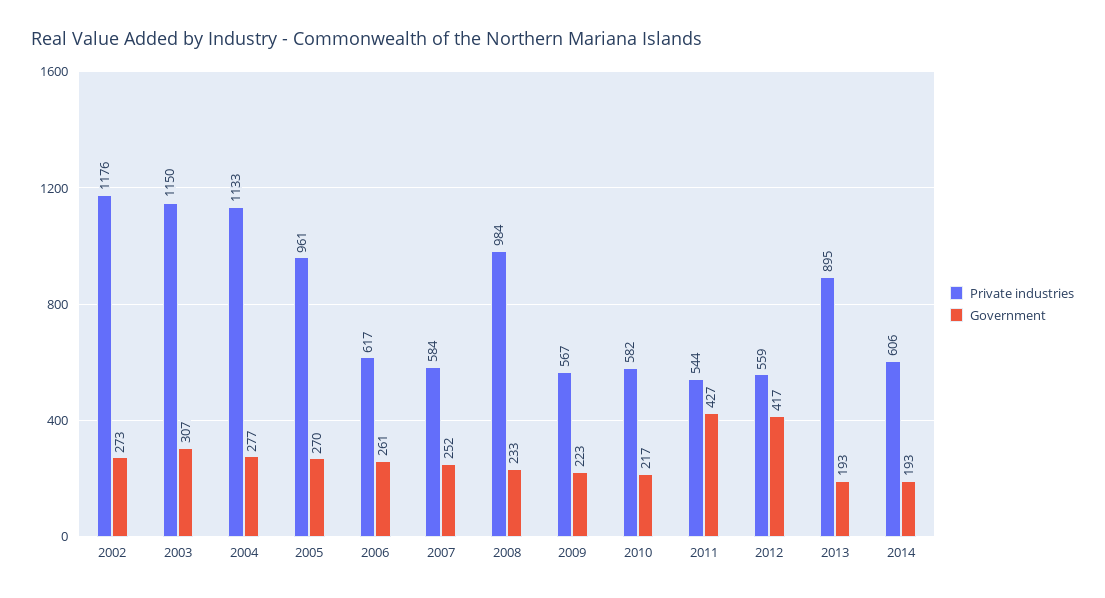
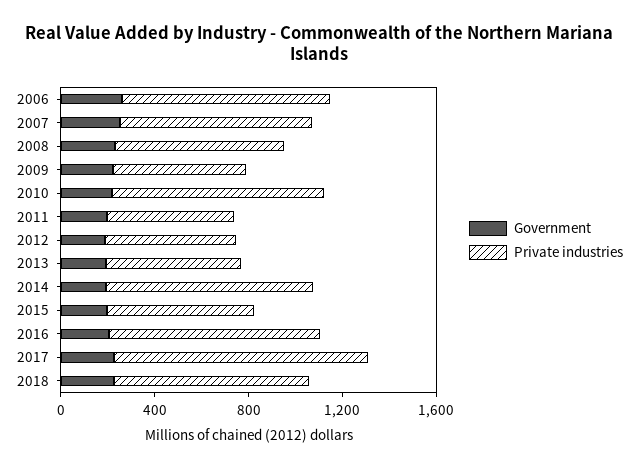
Private industries, 2002: 1176 -> none
Government, 2002: 273 -> none
Private industries, 2003: 1150 -> none
Government, 2003: 307 -> none
Private industries, 2004: 1133 -> none
Government, 2004: 277 -> none
Private industries, 2005: 961 -> none
Government, 2005: 270 -> none
Private industries, 2006: 617 -> 900
Private industries, 2007: 584 -> 800
Private industries, 2008: 984 -> 700
Private industries, 2010: 582 -> 900
Government, 2011: 427 -> 200
Government, 2012: 417 -> 200
Private industries, 2013: 895 -> 600
Private industries, 2014: 606 -> 900
Government, 2015: none -> 200
Private industries, 2015: none -> 600
Government, 2016: none -> 200
Private industries, 2016: none -> 900
Government, 2017: none -> 200
Private industries, 2017: none -> 1100
Government, 2018: none -> 200
Private industries, 2018: none -> 800

